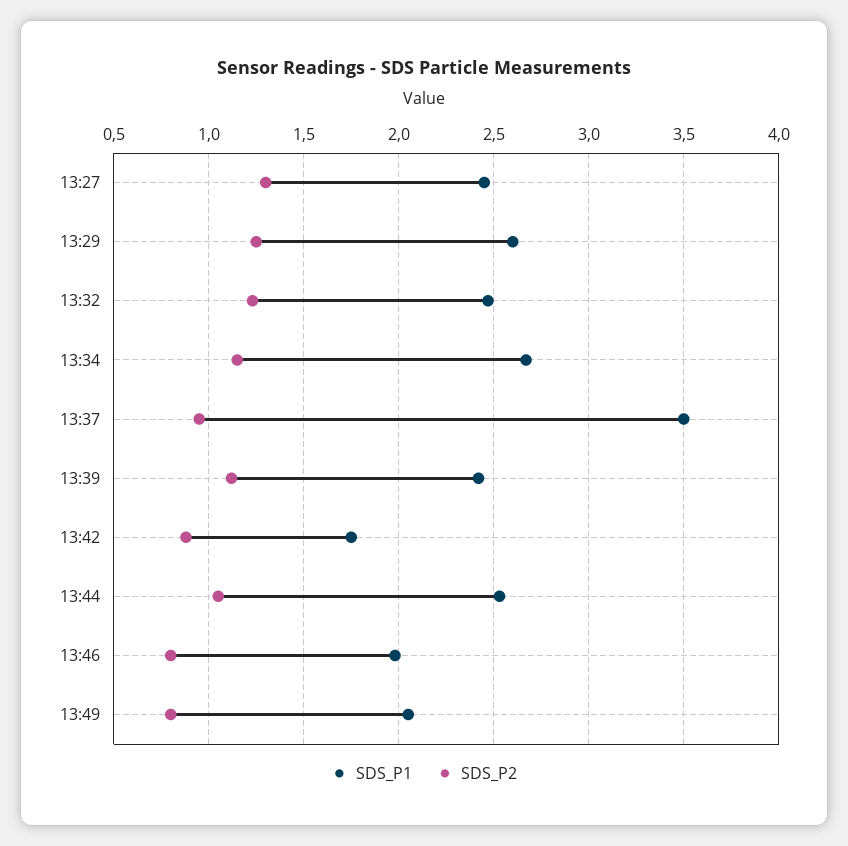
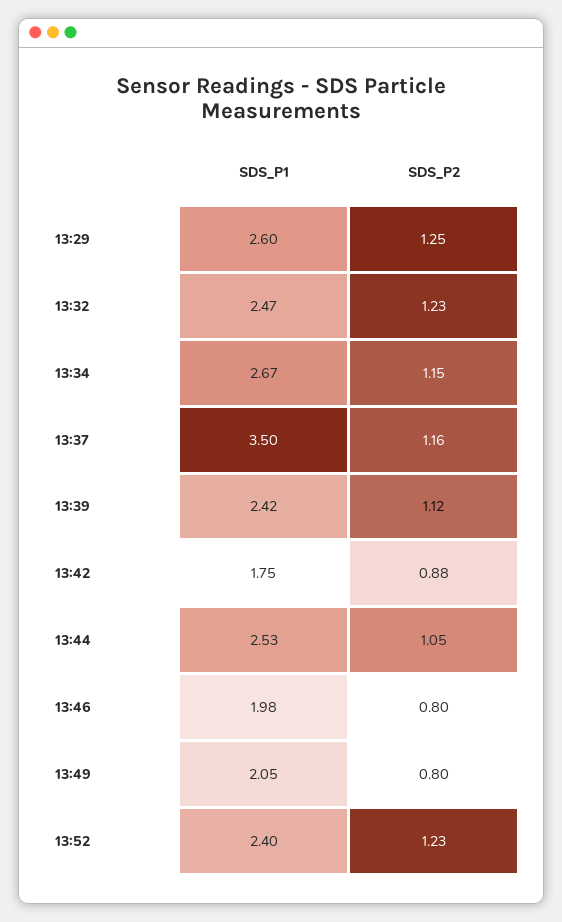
SDS_P1, 13:27: 2.45 -> none
SDS_P2, 13:27: 1.3 -> none
SDS_P2, 13:37: 0.95 -> 1.16
SDS_P1, 13:52: none -> 2.4
SDS_P2, 13:52: none -> 1.23

